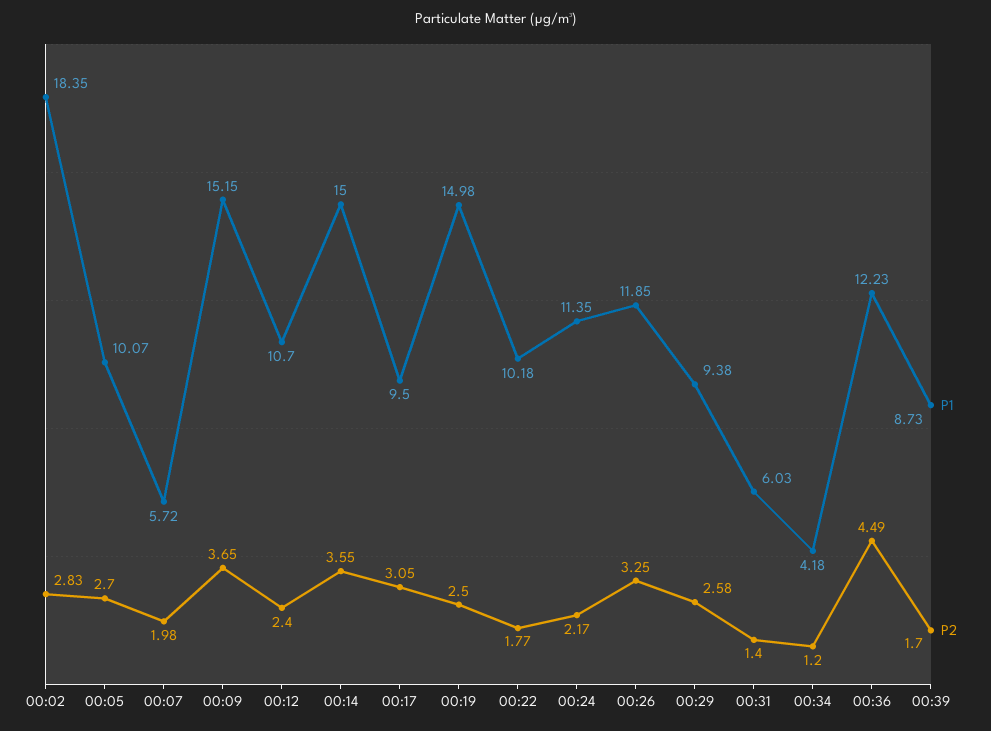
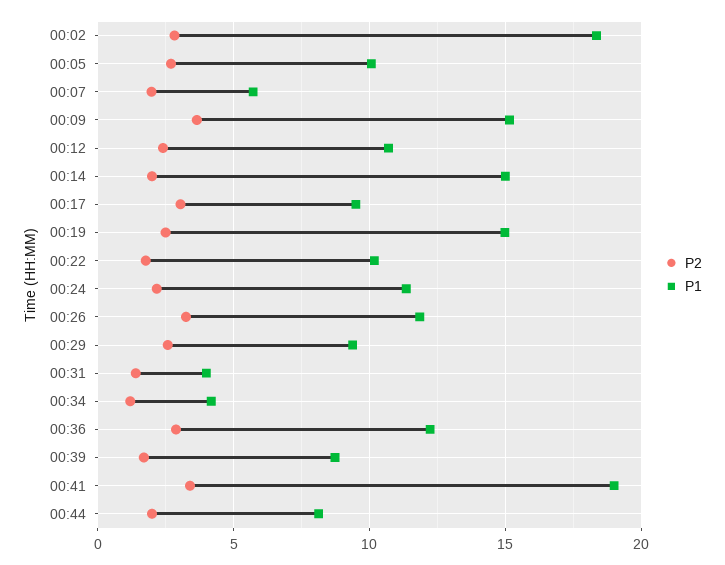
P2, 00:14: 3.55 -> 2
P1, 00:31: 6.03 -> 4
P2, 00:36: 4.49 -> 3
P2, 00:41: none -> 3.5
P1, 00:41: none -> 19
P2, 00:44: none -> 2
P1, 00:44: none -> 8

